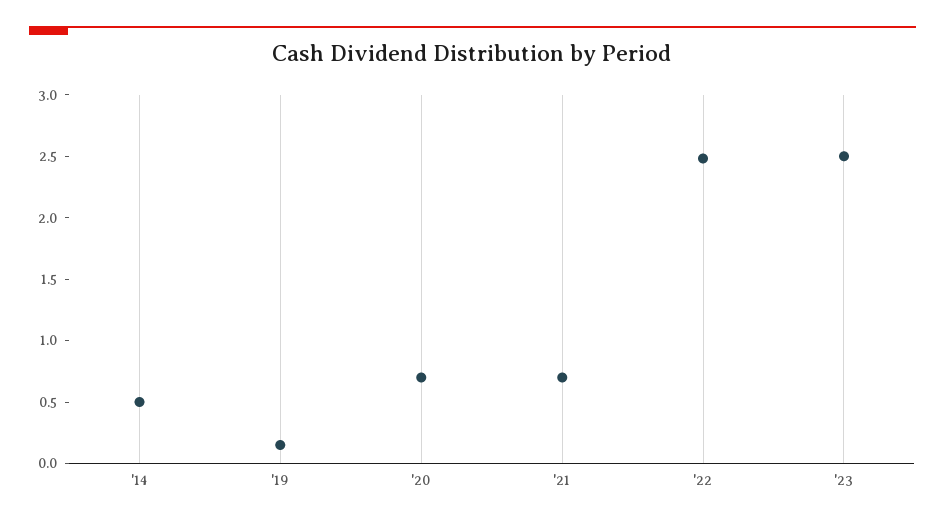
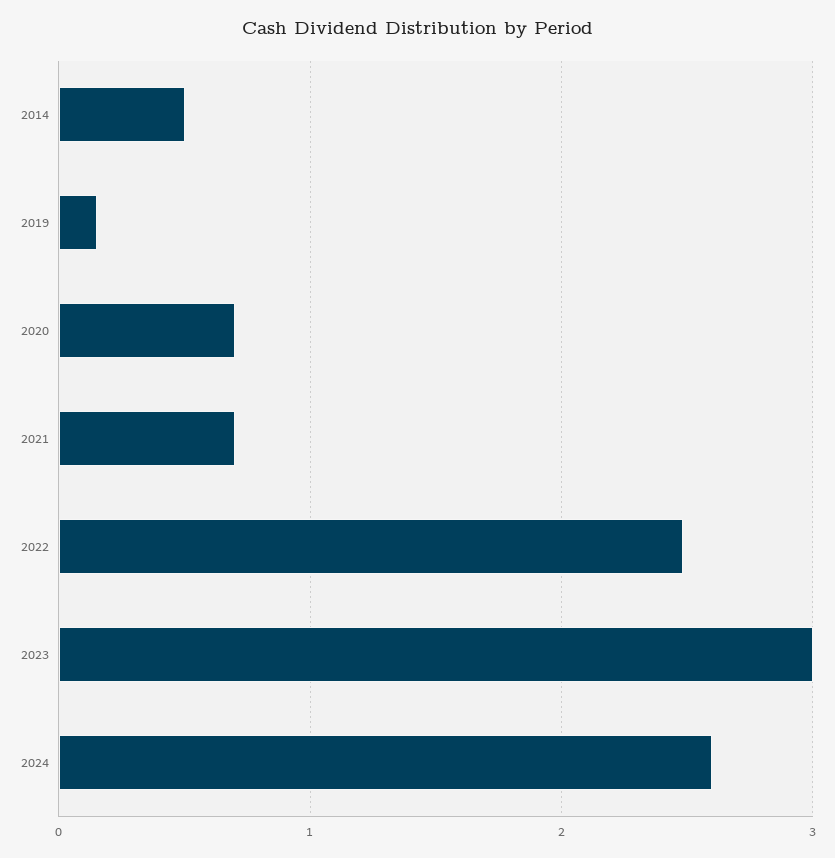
'23: 2.5 -> 3
2024: none -> 2.6

